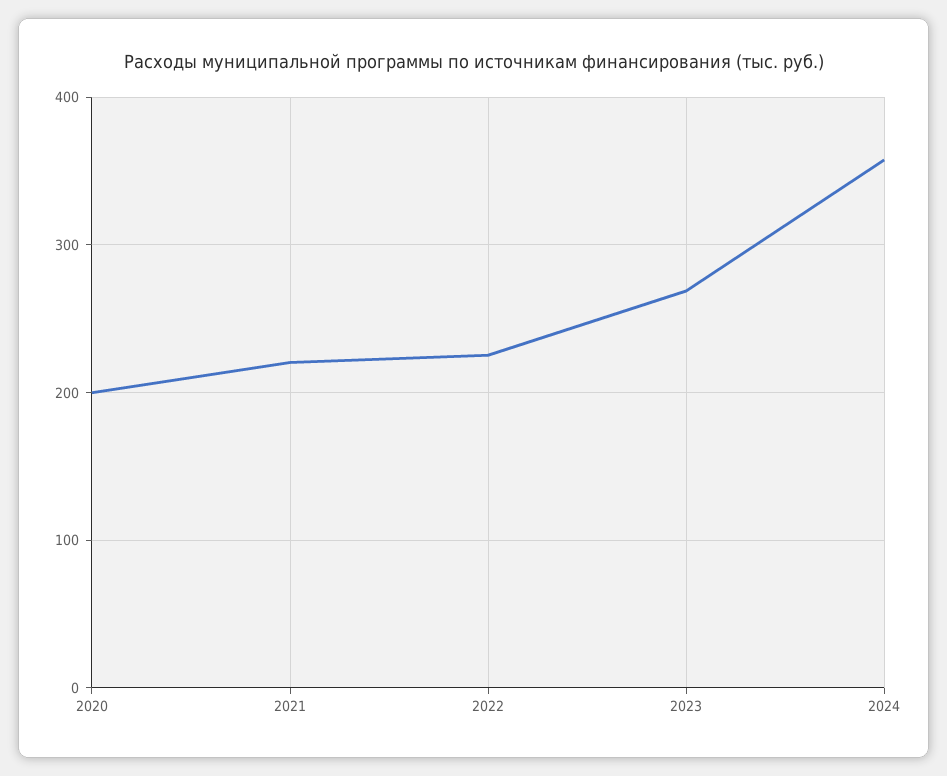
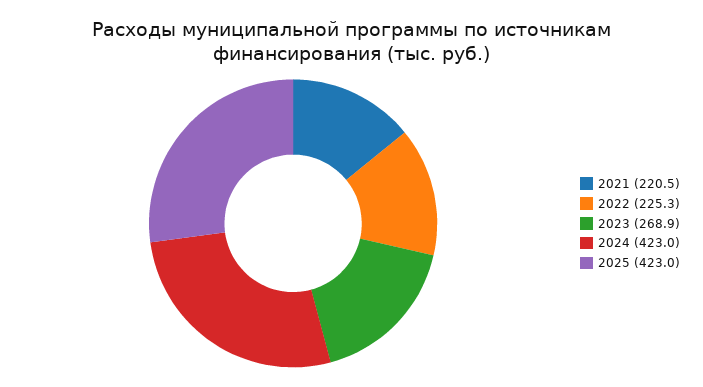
2020: 200 -> none
2024: 360 -> 423
2025: none -> 423

